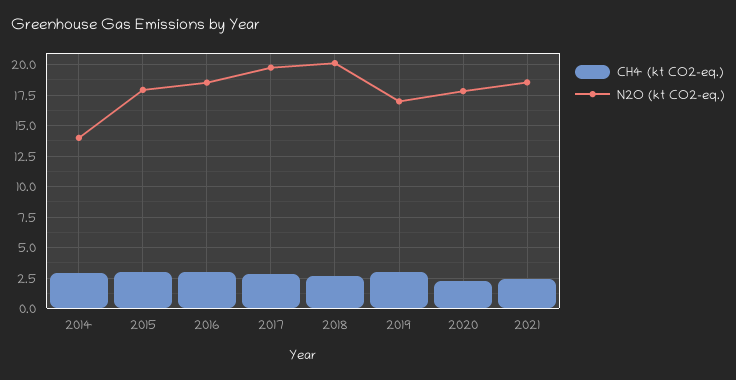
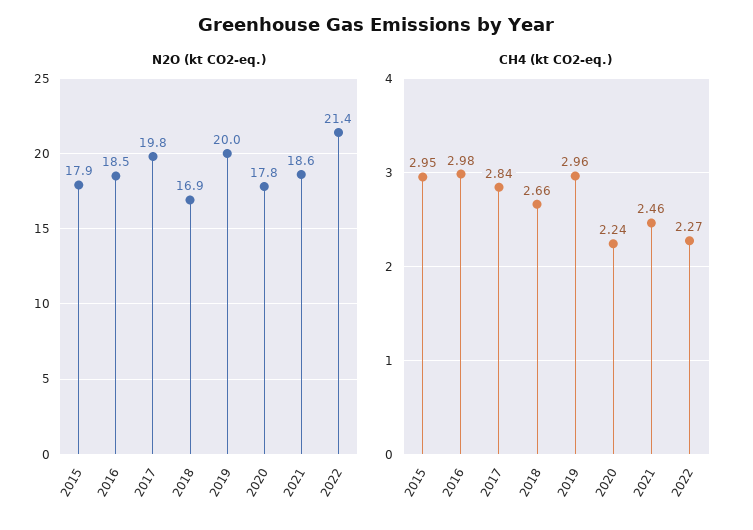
CH4 (kt CO2-eq.), 2014: 3 -> none
N2O (kt CO2-eq.), 2014: 14 -> none
N2O (kt CO2-eq.), 2018: 20 -> 16.9
N2O (kt CO2-eq.), 2019: 17 -> 20
N2O (kt CO2-eq.), 2022: none -> 21.4
CH4 (kt CO2-eq.), 2022: none -> 2.27

